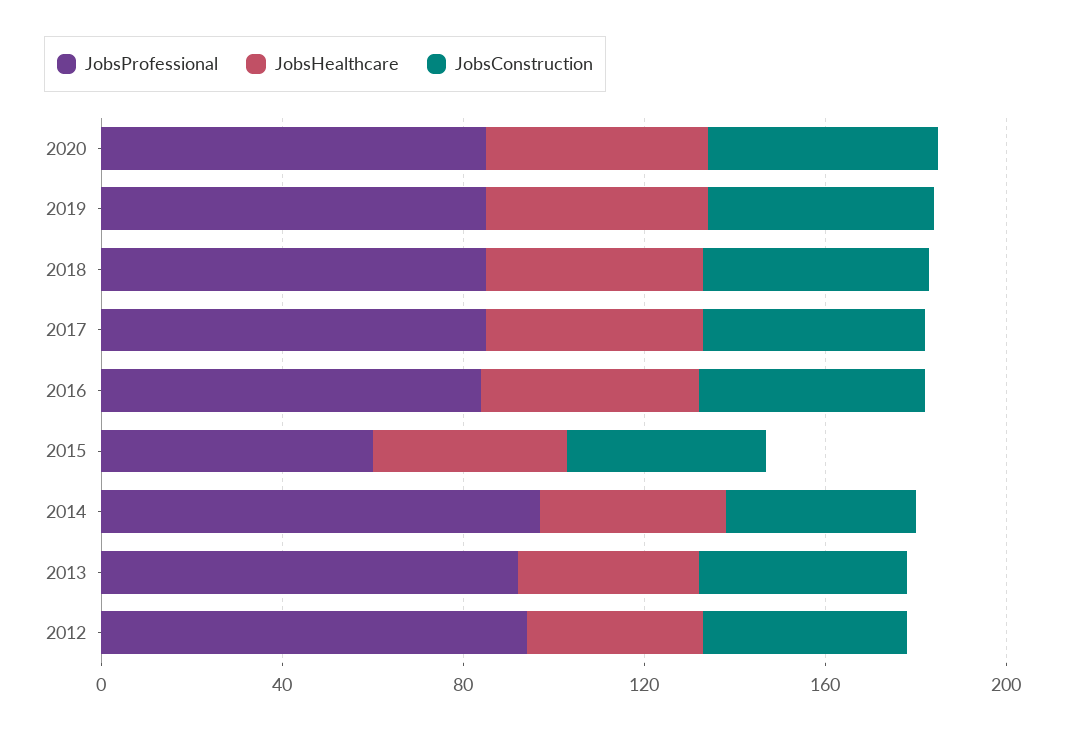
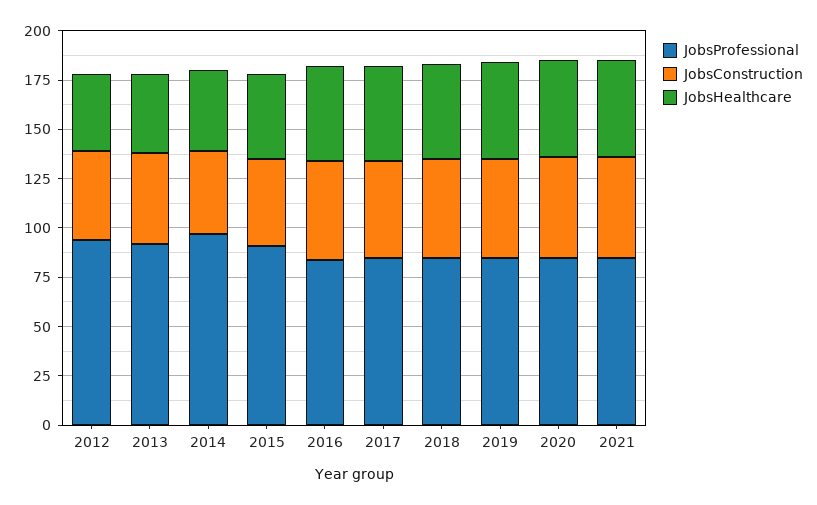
JobsProfessional, 2015: 60 -> 90
JobsProfessional, 2021: none -> 85
JobsConstruction, 2021: none -> 50
JobsHealthcare, 2021: none -> 50

